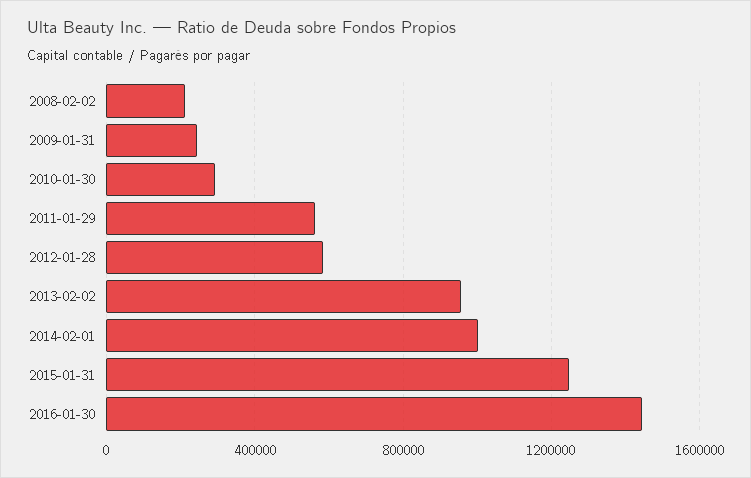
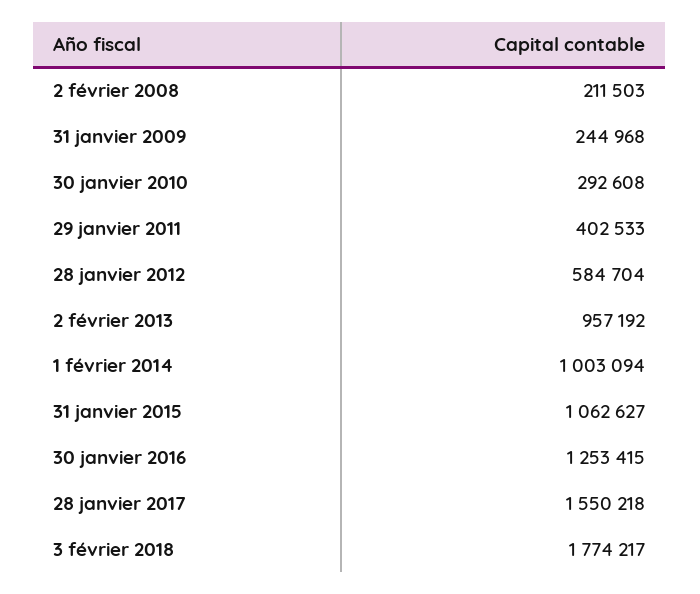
2011-01-29: 550000 -> 402533
2015-01-31: 1250000 -> 1062627
2016-01-30: 1450000 -> 1253415
28 janvier 2017: none -> 1550218
3 février 2018: none -> 1774217

